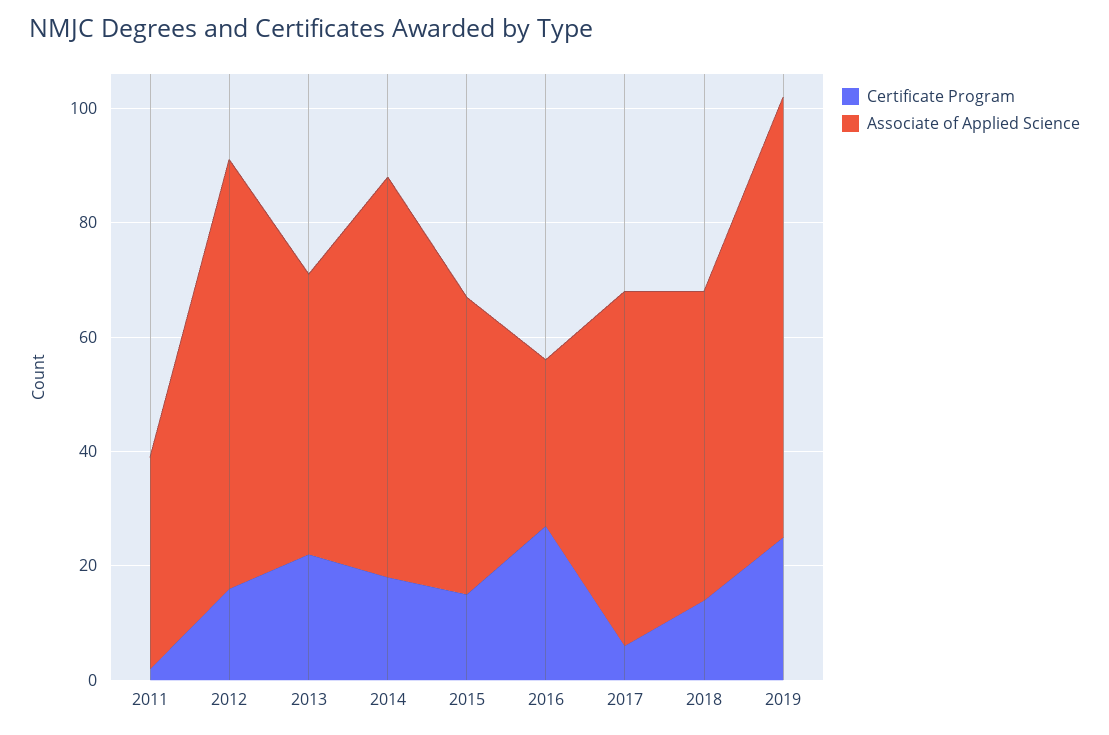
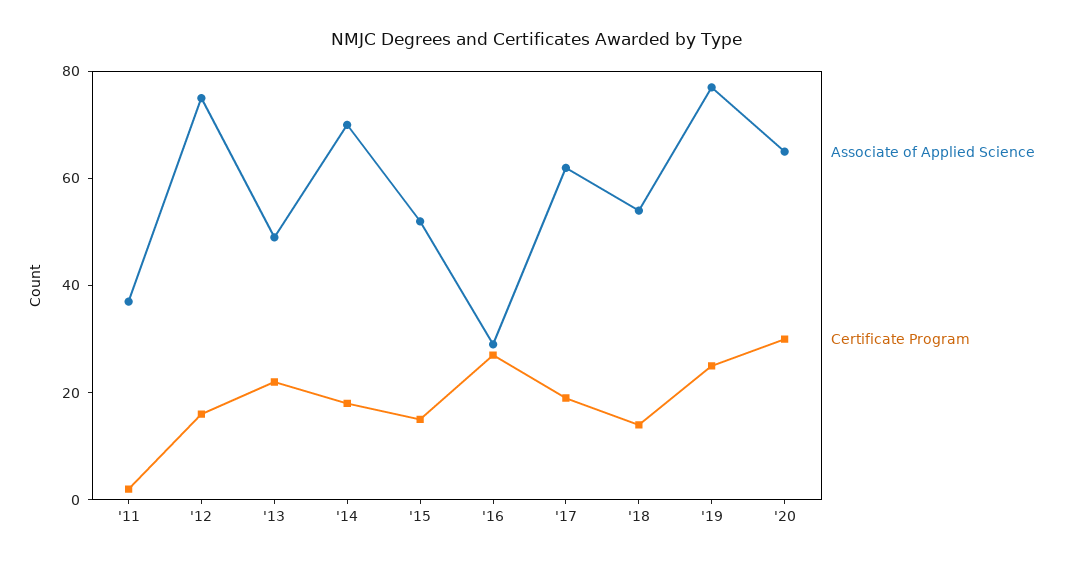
Certificate Program, 2017: 5 -> 20
Associate of Applied Science, '20: none -> 65
Certificate Program, '20: none -> 30

